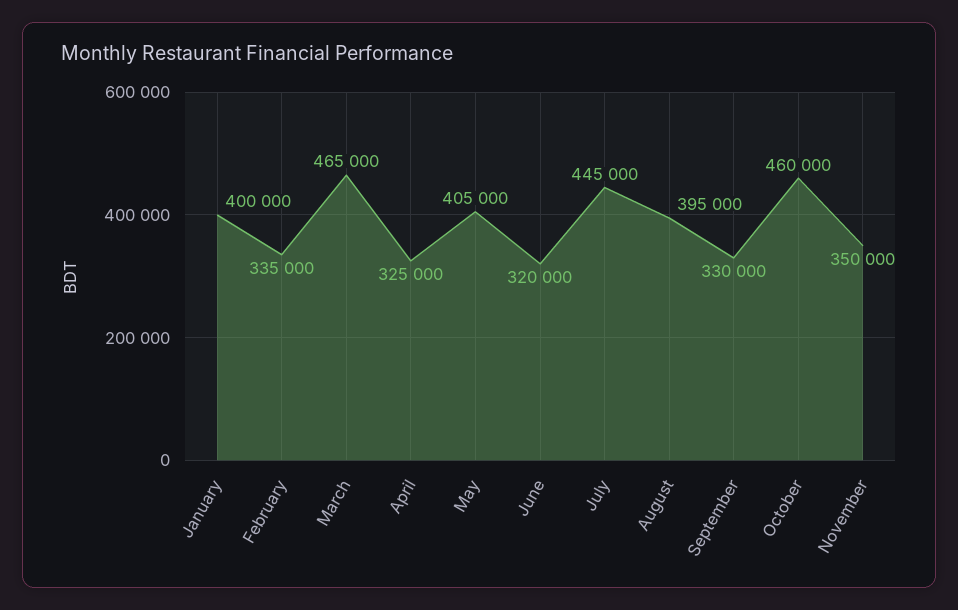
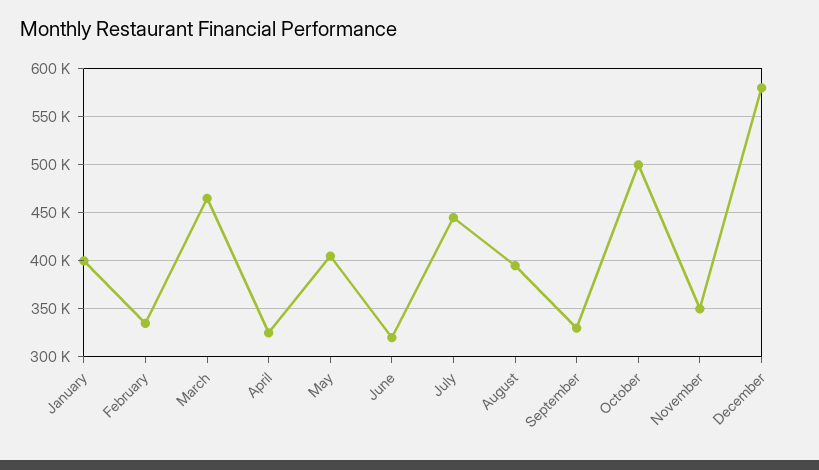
October: 460000 -> 500000
December: none -> 580000

